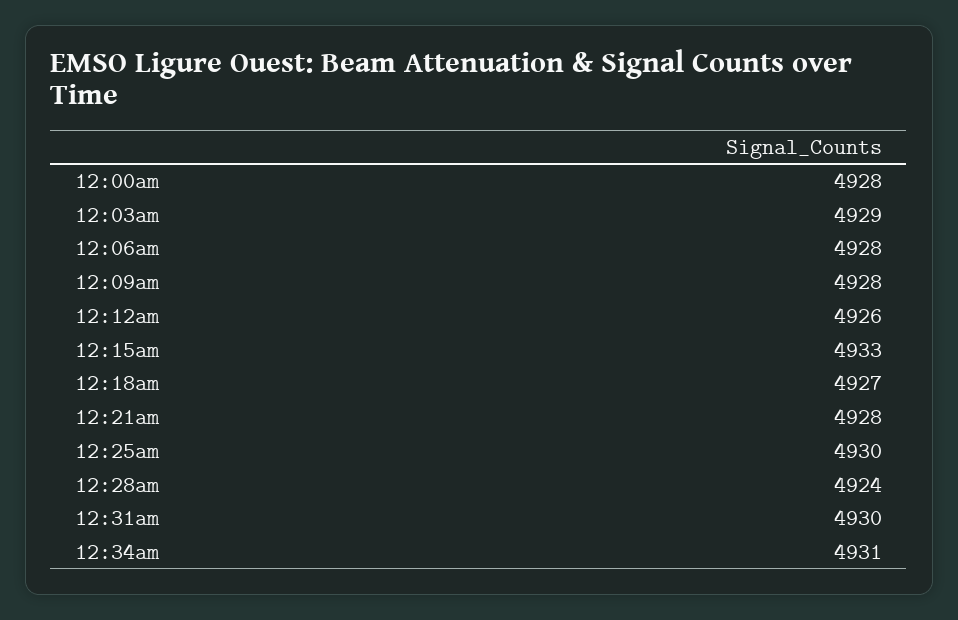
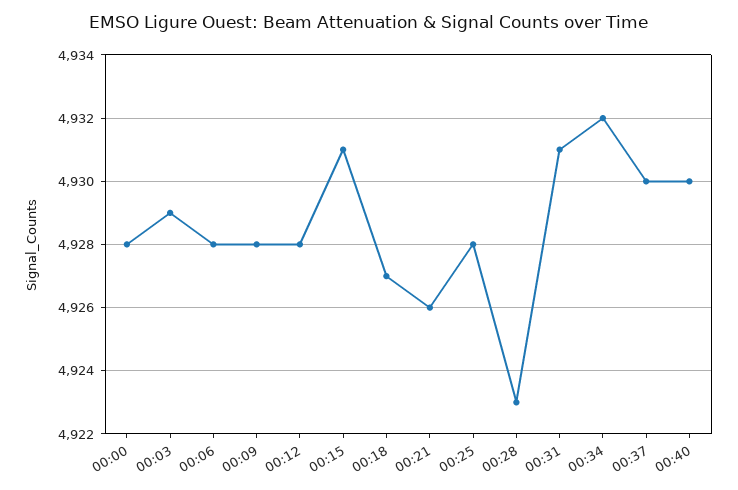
12:12am: 4926 -> 4928
12:15am: 4933 -> 4931
12:21am: 4928 -> 4926
12:25am: 4930 -> 4928
12:28am: 4924 -> 4923
12:31am: 4930 -> 4931
12:34am: 4931 -> 4932
00:37: none -> 4930
00:40: none -> 4930

